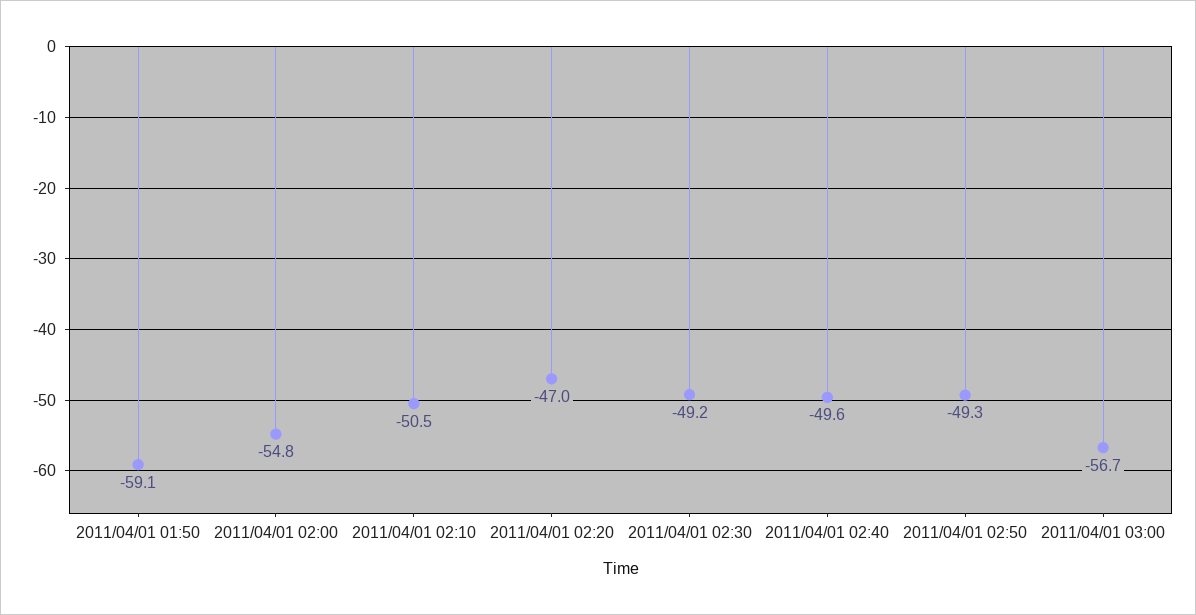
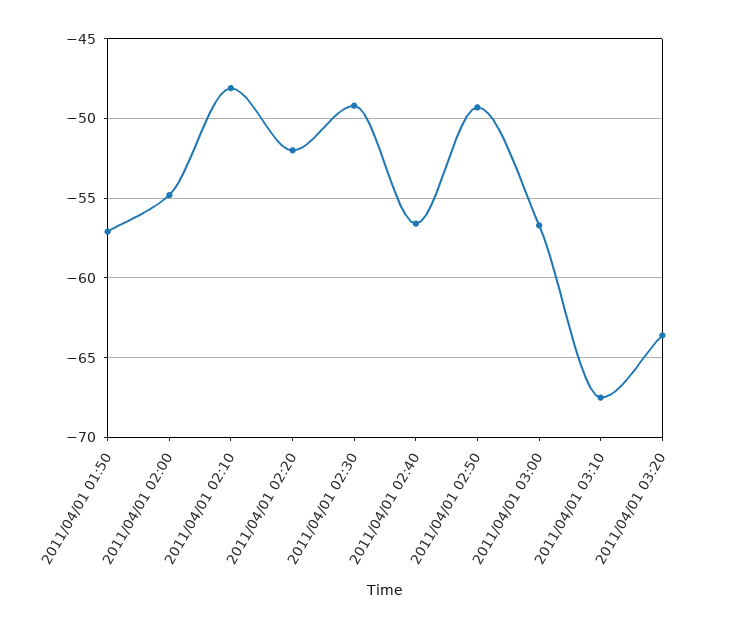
2011/04/01 01:50: -59.1 -> -57
2011/04/01 02:10: -50.5 -> -48
2011/04/01 02:20: -47 -> -52
2011/04/01 02:40: -49.6 -> -56.5
2011/04/01 03:10: none -> -67.5
2011/04/01 03:20: none -> -63.5

